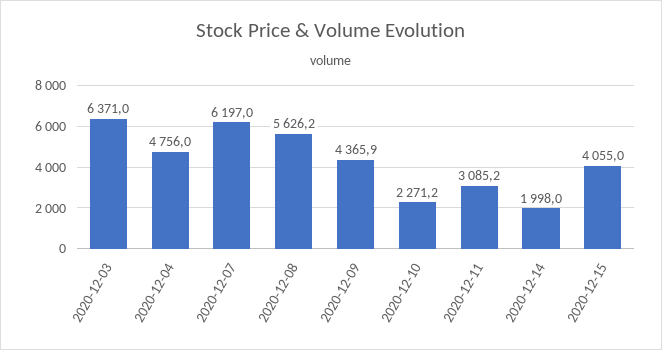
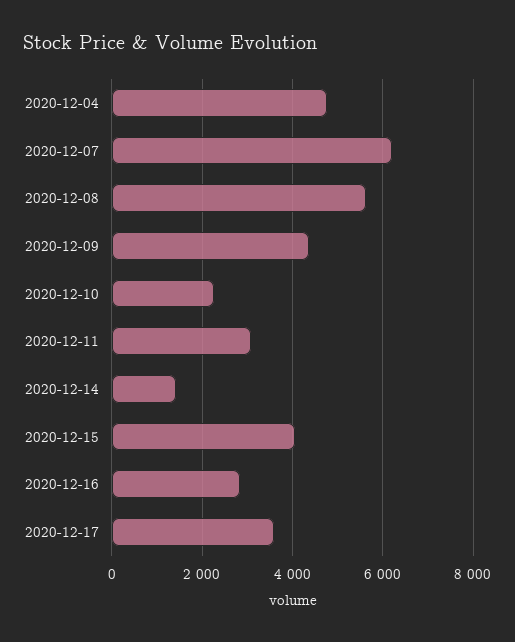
2020-12-03: 6371 -> none
2020-12-14: 1998 -> 1400
2020-12-16: none -> 2800
2020-12-17: none -> 3600

